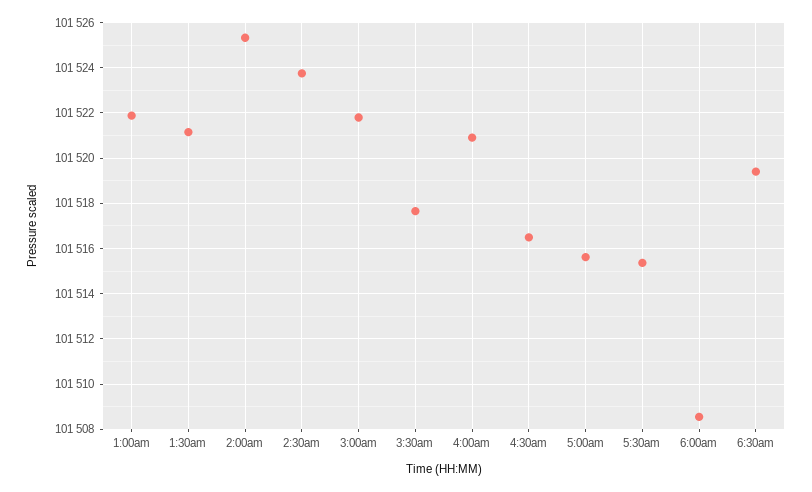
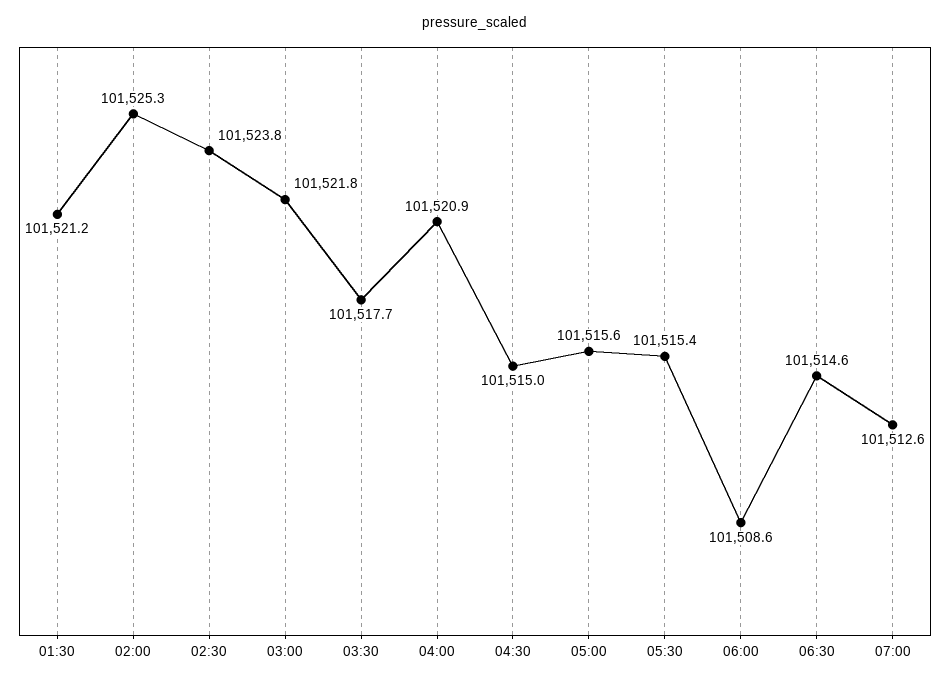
1:00am: 101522 -> none
4:30am: 101516.5 -> 101515
6:30am: 101519.5 -> 101514.6
07:00: none -> 101512.6

